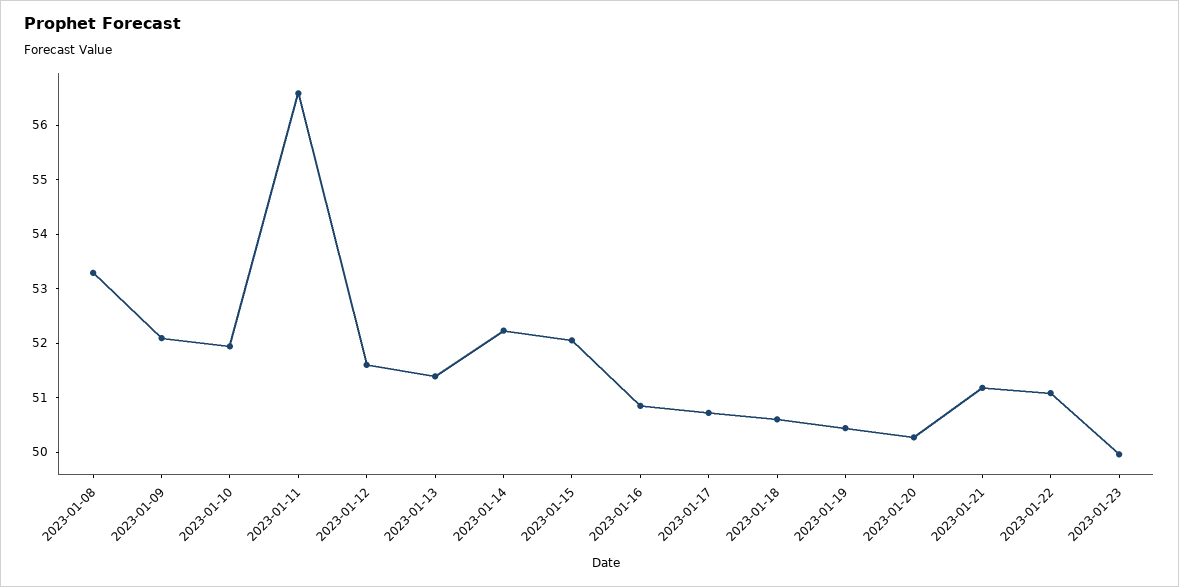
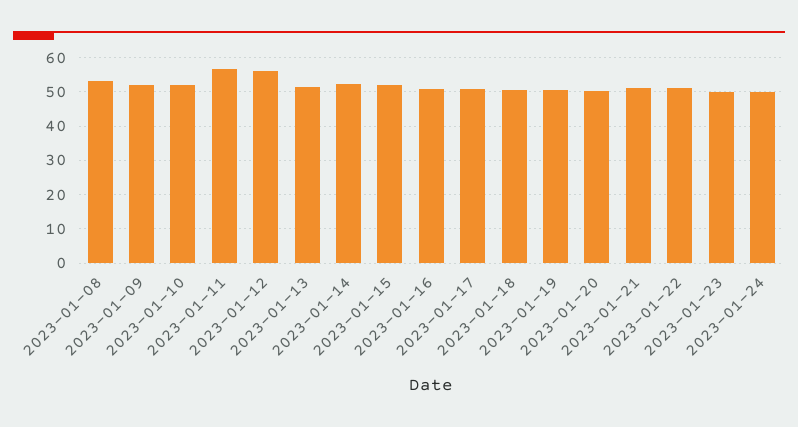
2023-01-12: 51.6 -> 56
2023-01-24: none -> 50

